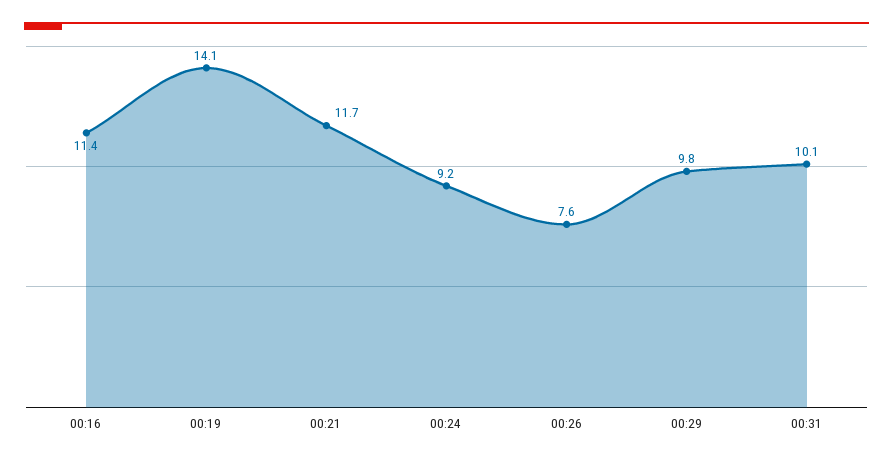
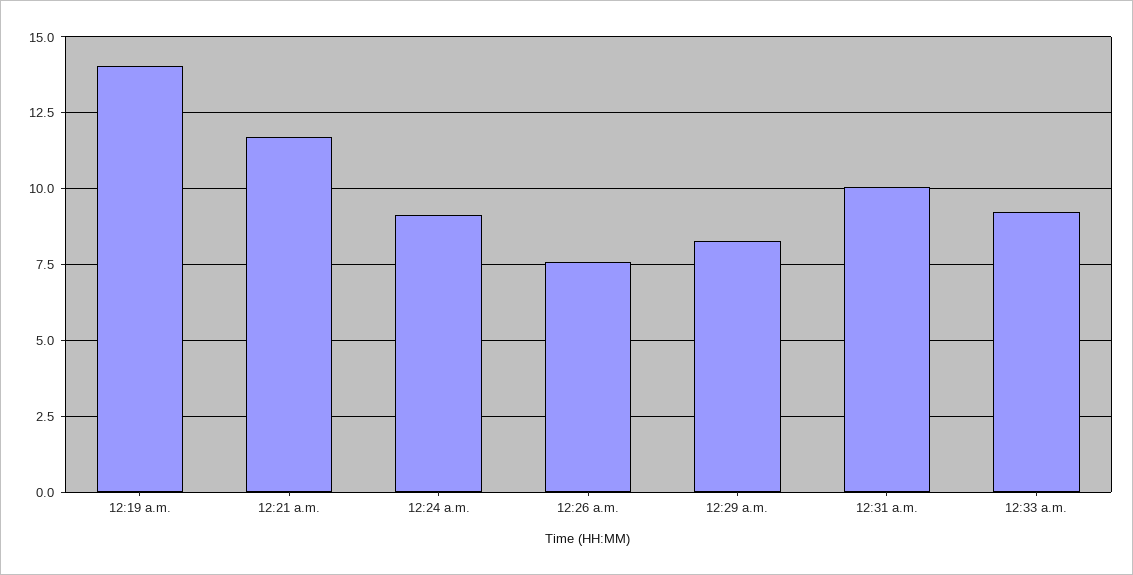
00:16: 11.4 -> none
00:29: 9.8 -> 8.25
12:33 a.m.: none -> 9.25

